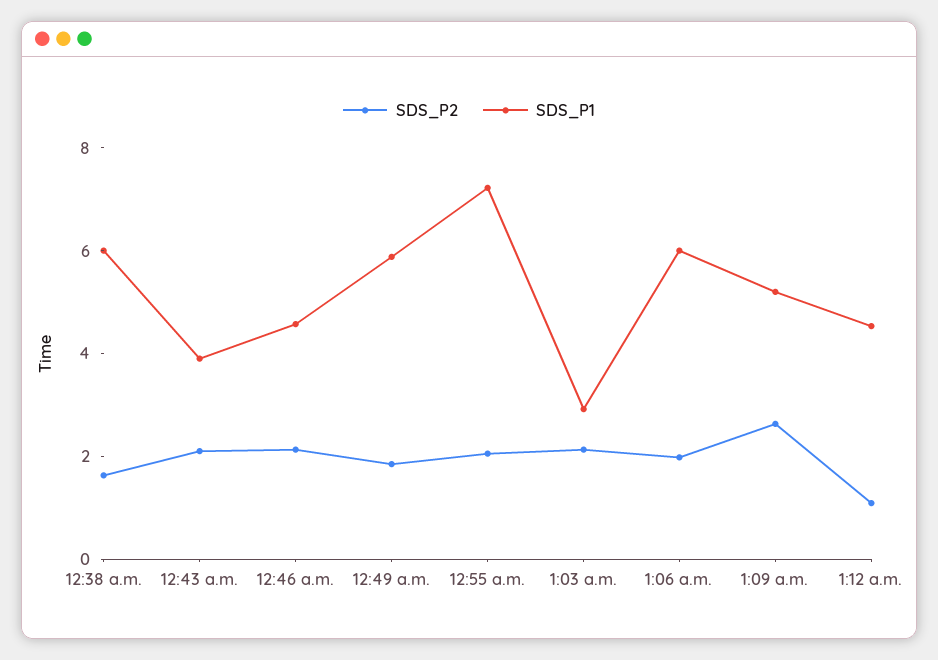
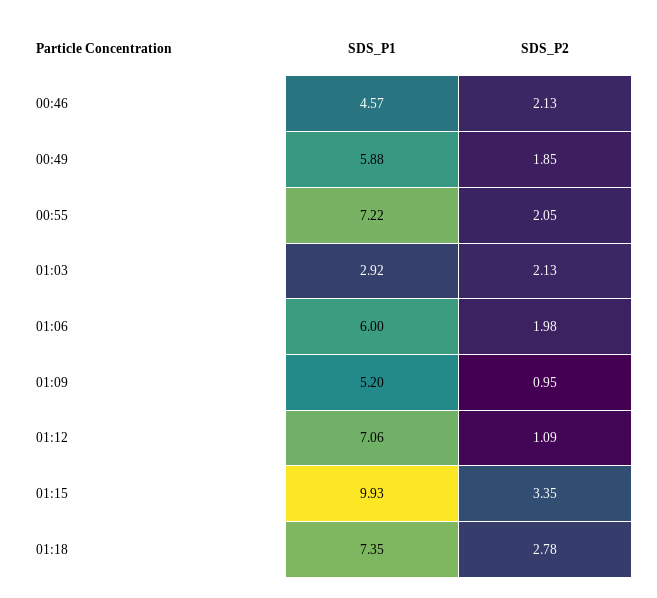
SDS_P2, 12:38 a.m.: 1.5 -> none
SDS_P1, 12:38 a.m.: 6 -> none
SDS_P2, 12:43 a.m.: 2 -> none
SDS_P1, 12:43 a.m.: 4 -> none
SDS_P2, 1:09 a.m.: 2.5 -> 0.95
SDS_P1, 1:12 a.m.: 4.5 -> 7.06
SDS_P1, 01:15: none -> 9.93
SDS_P2, 01:15: none -> 3.35
SDS_P1, 01:18: none -> 7.35
SDS_P2, 01:18: none -> 2.78

